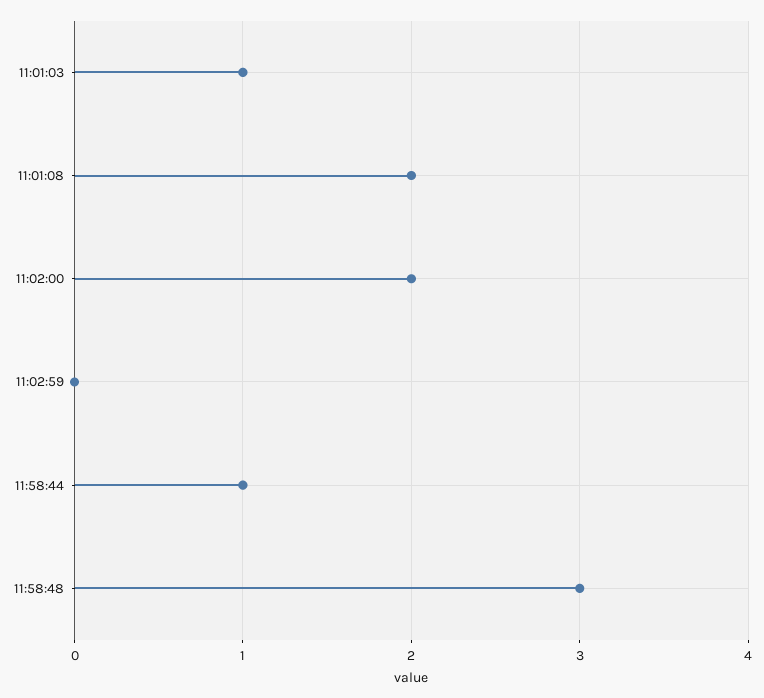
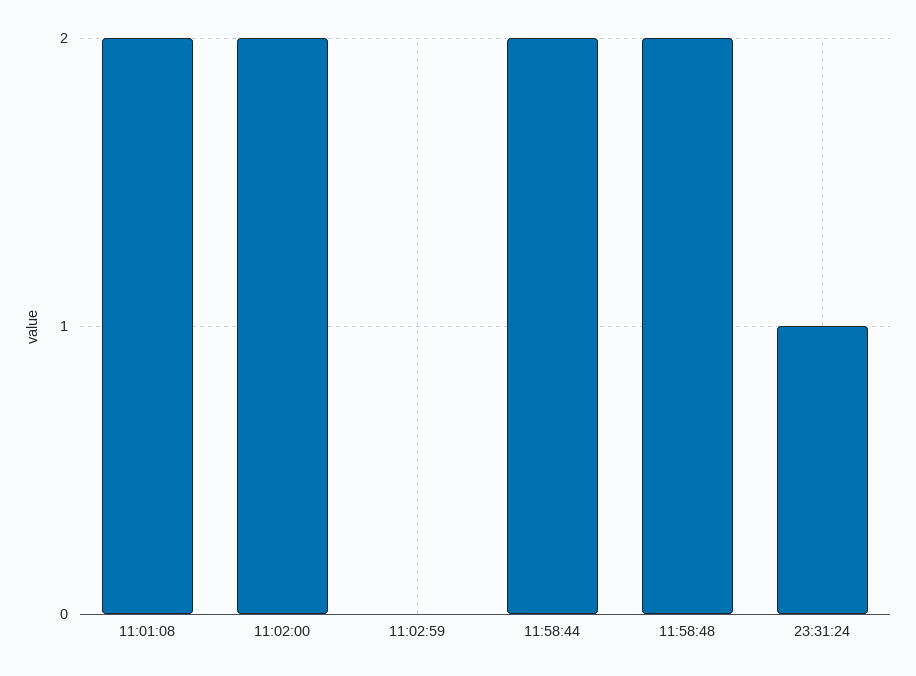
11:01:03: 1 -> none
11:58:44: 1 -> 2
11:58:48: 3 -> 2
23:31:24: none -> 1

